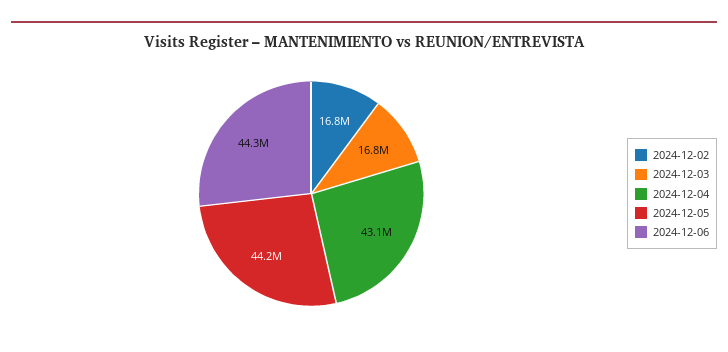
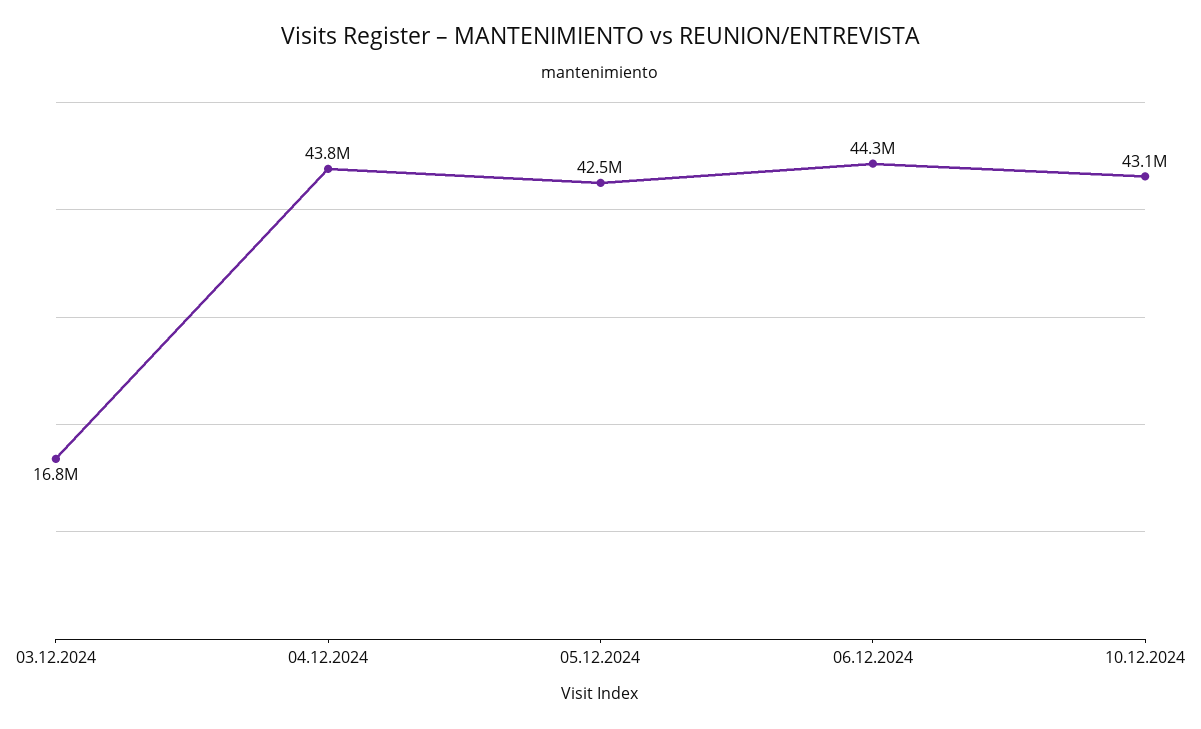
2024-12-02: 16800000 -> none
2024-12-04: 43100000 -> 43800000
2024-12-05: 44200000 -> 42500000
10.12.2024: none -> 43100000

